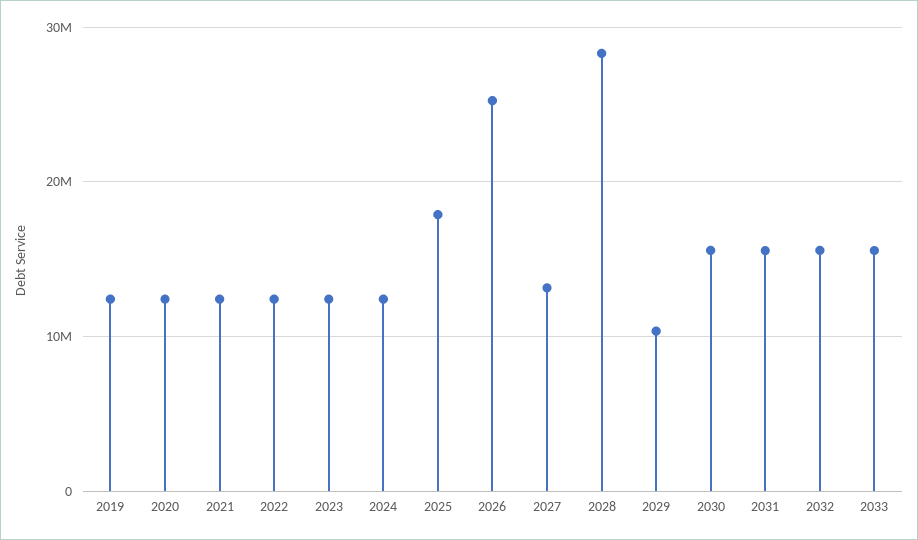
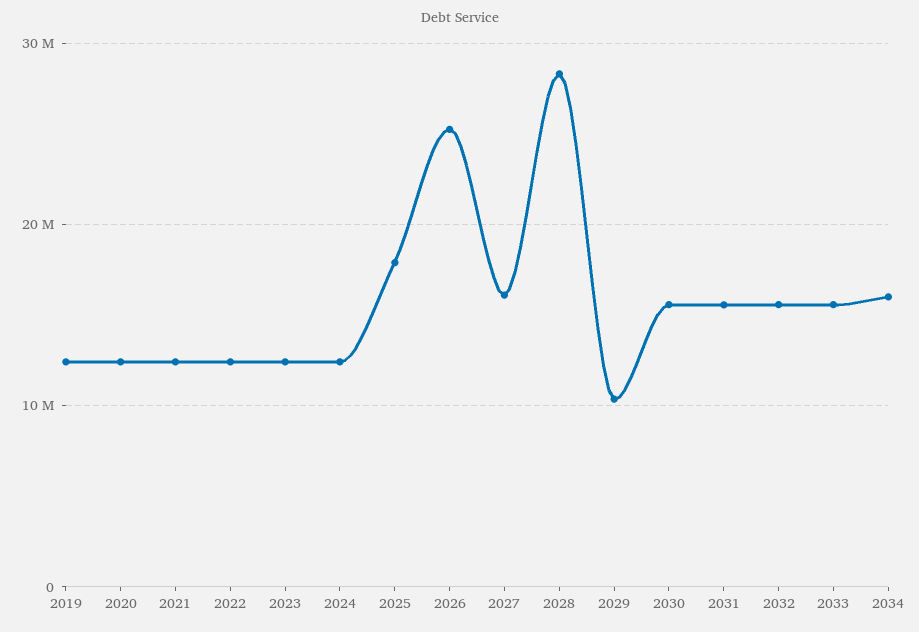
2027: 13000000 -> 16000000
2034: none -> 16000000

